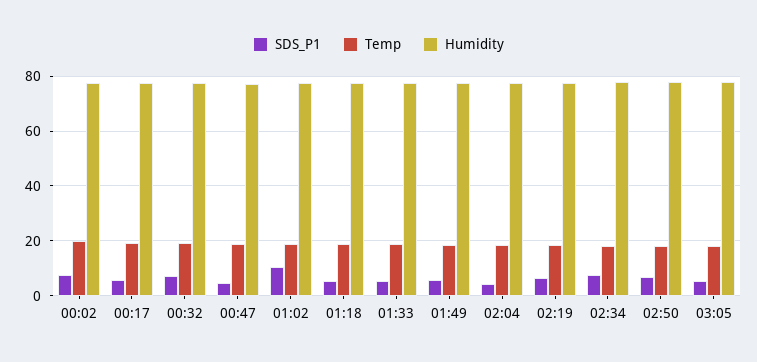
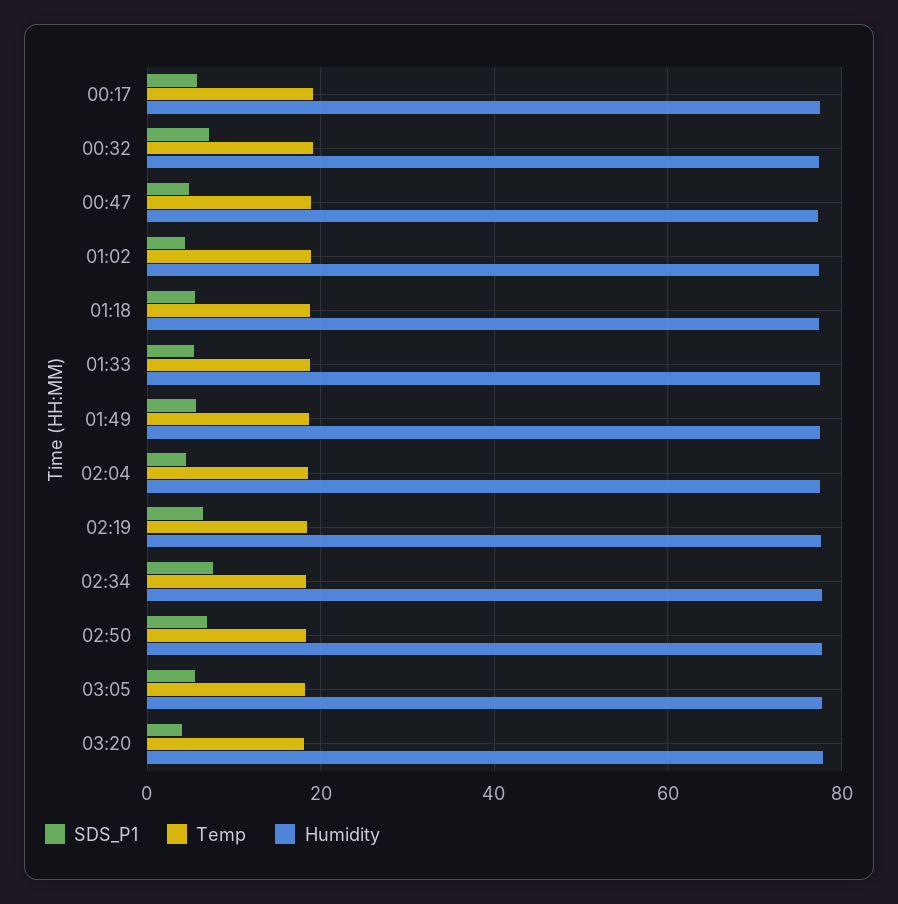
SDS_P1, 00:02: 7.5 -> none
Temp, 00:02: 20 -> none
Humidity, 00:02: 77.5 -> none
SDS_P1, 01:02: 10 -> 4
SDS_P1, 03:20: none -> 4
Temp, 03:20: none -> 18
Humidity, 03:20: none -> 78

